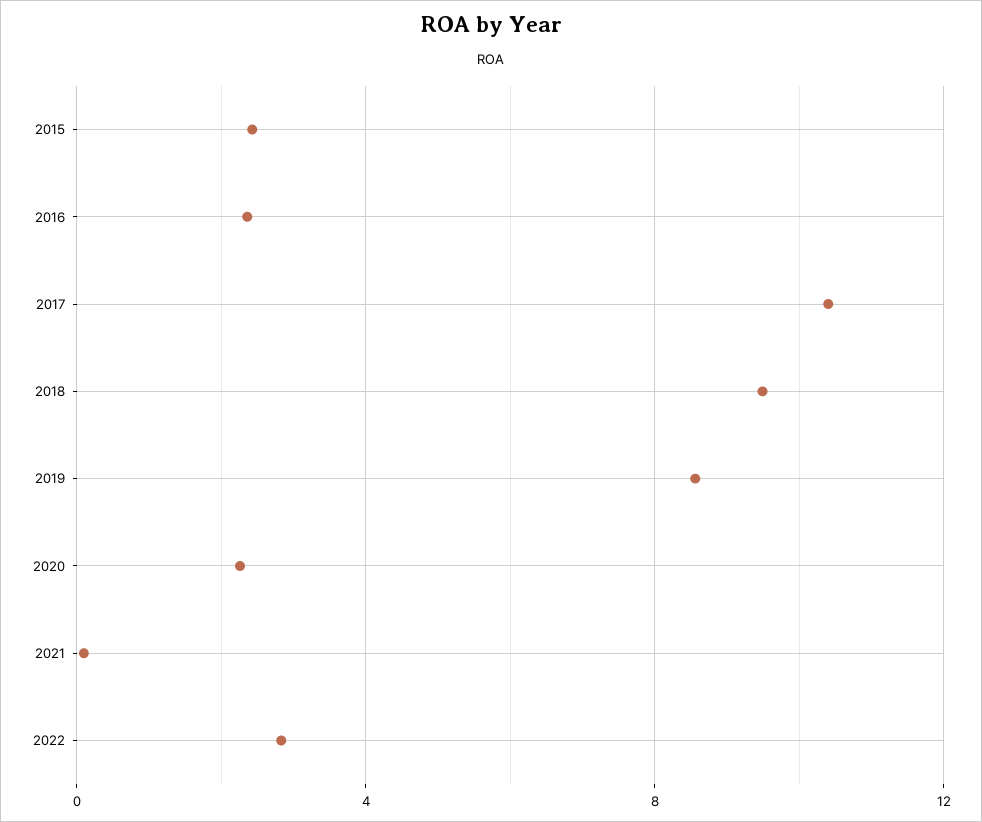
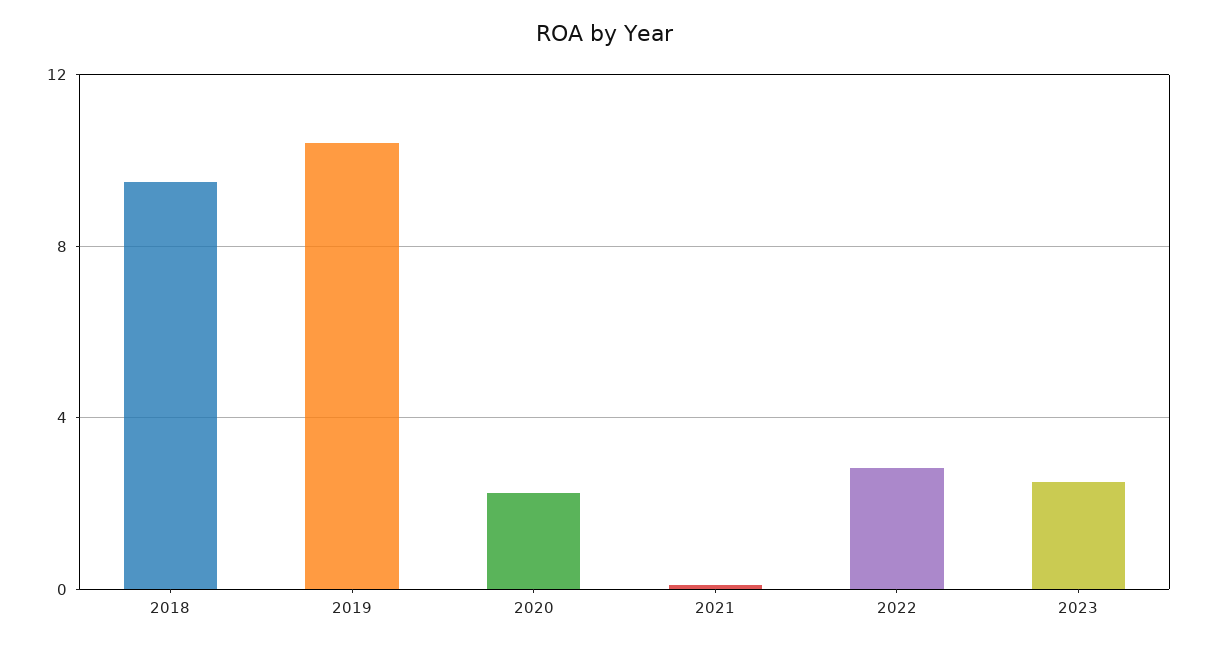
2015: 2.5 -> none
2016: 2.5 -> none
2017: 10.5 -> none
2019: 8.5 -> 10.5
2023: none -> 2.5

